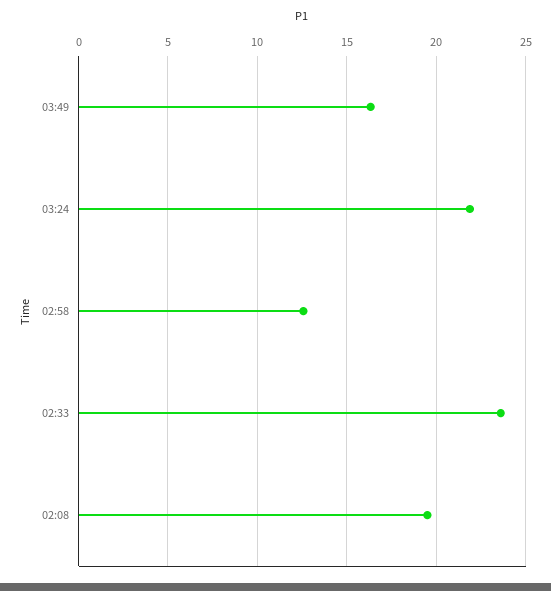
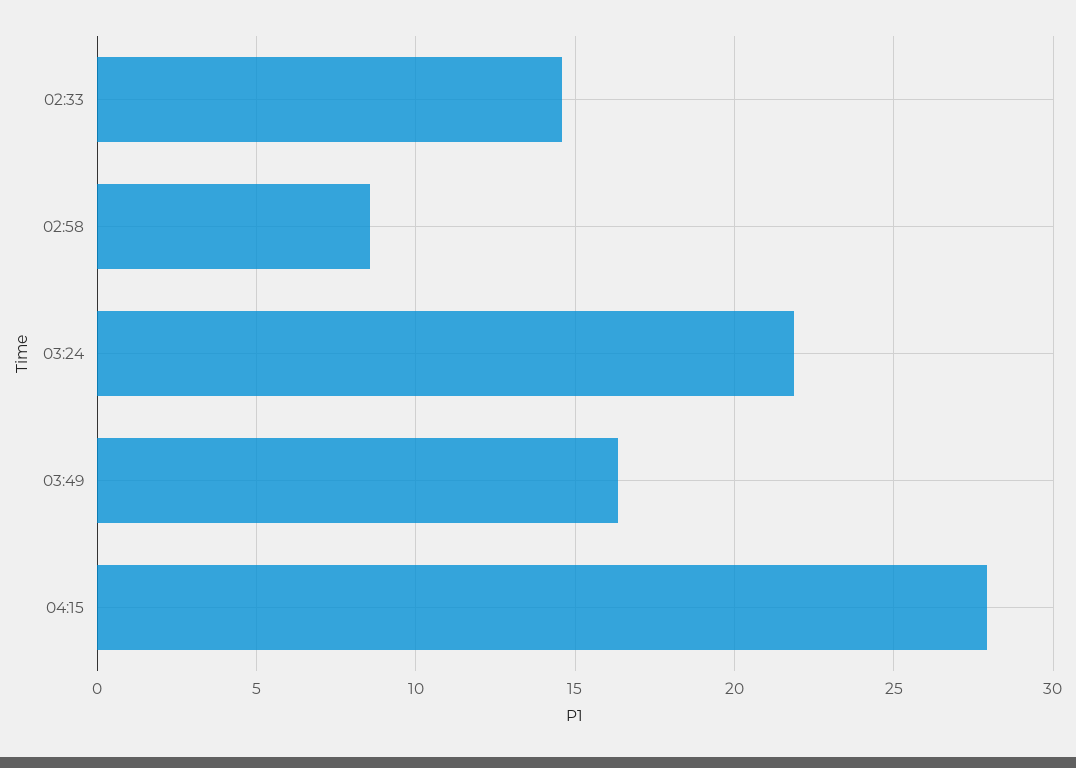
02:58: 12.5 -> 8.5
02:33: 23.5 -> 14.5
02:08: 19.5 -> none
04:15: none -> 28

